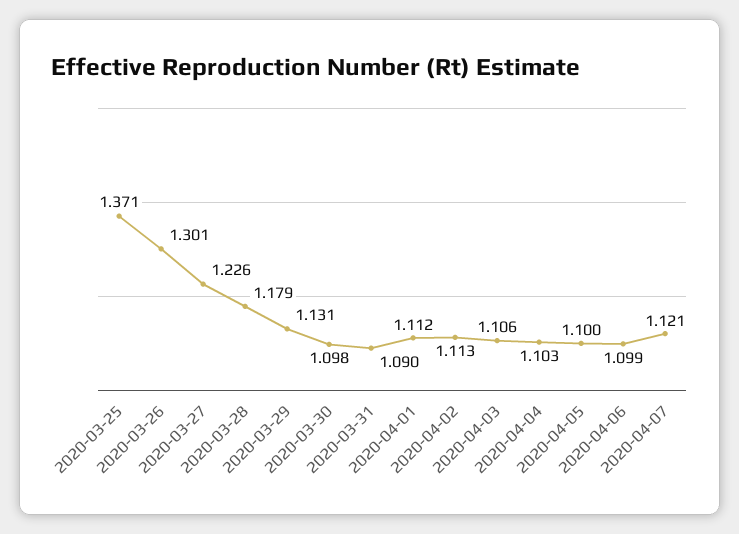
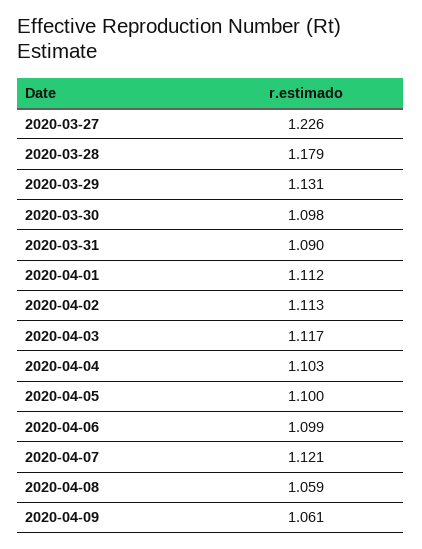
2020-03-25: 1.371 -> none
2020-03-26: 1.301 -> none
2020-04-03: 1.106 -> 1.117
2020-04-08: none -> 1.059
2020-04-09: none -> 1.061

